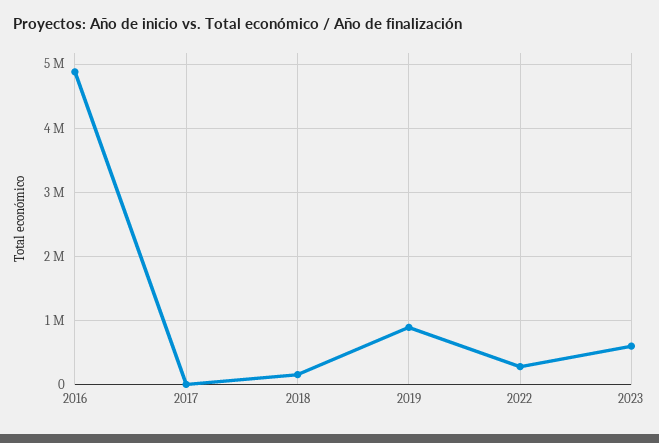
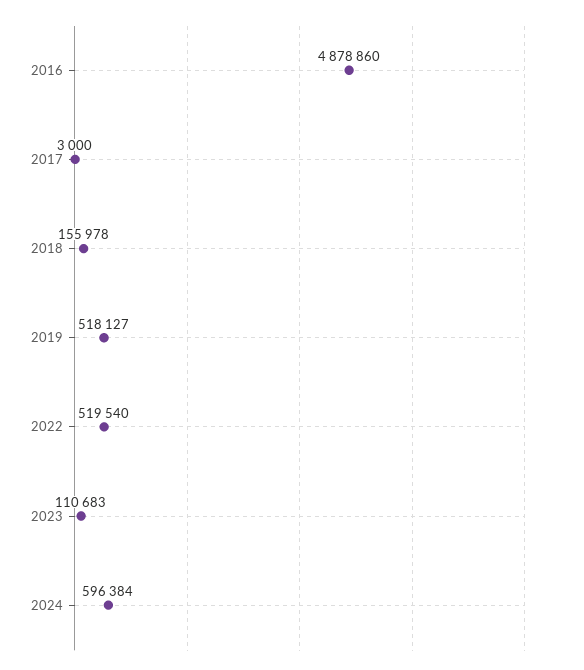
2019: 900000 -> 518127
2022: 300000 -> 519540
2023: 600000 -> 110683
2024: none -> 596384

